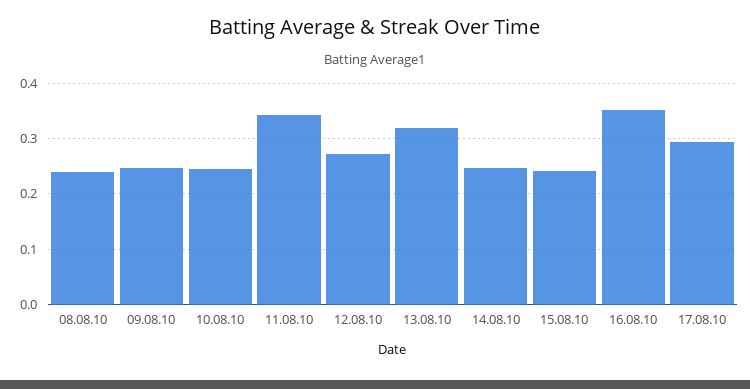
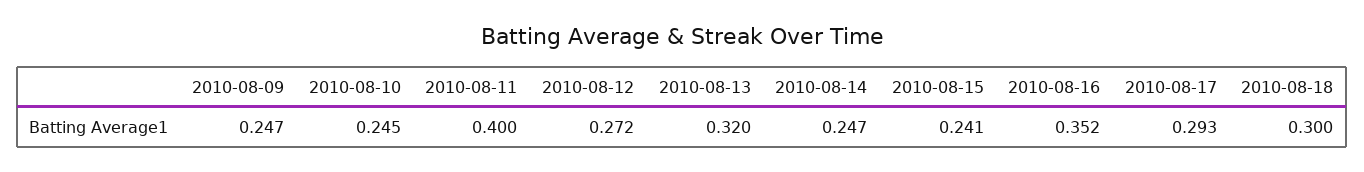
08.08.10: 0.24 -> none
11.08.10: 0.34 -> 0.4
2010-08-18: none -> 0.3

